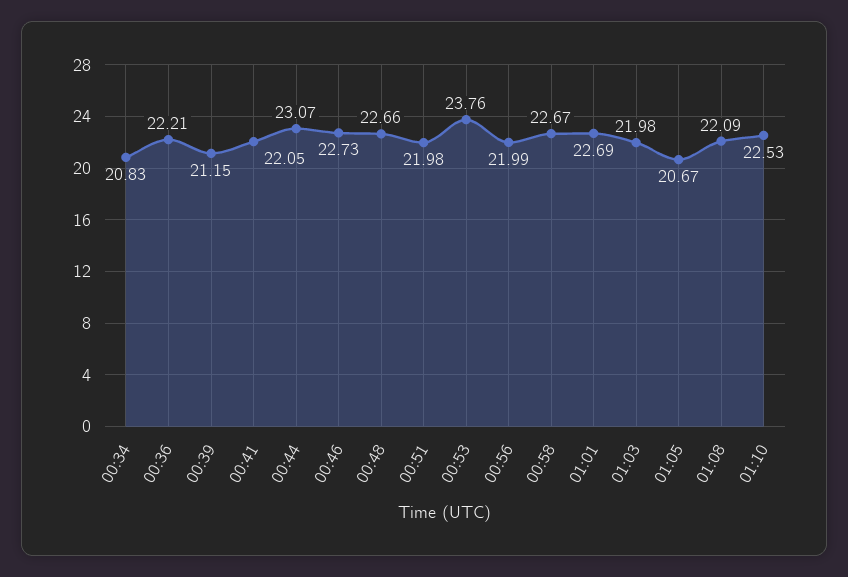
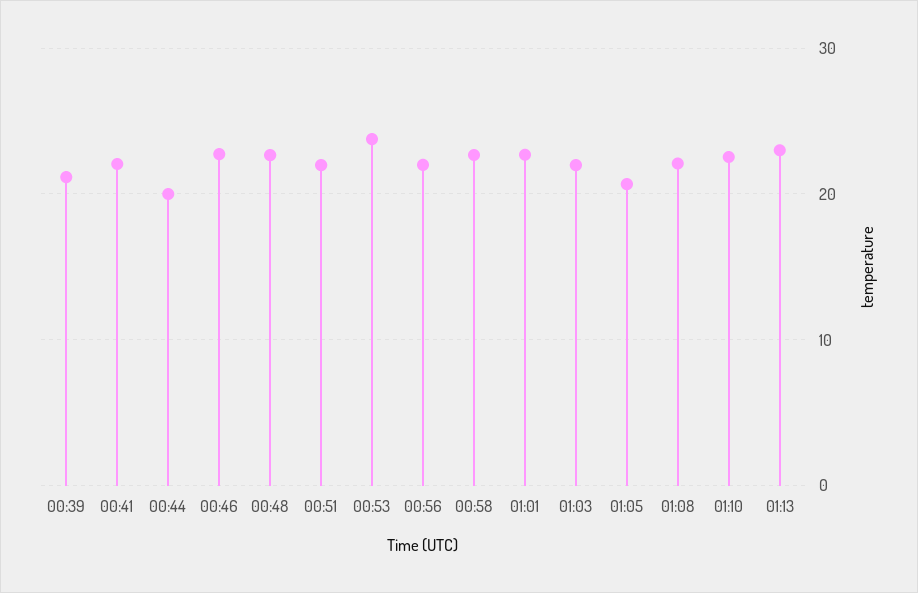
00:34: 20.83 -> none
00:36: 22.21 -> none
00:44: 23.07 -> 20
01:13: none -> 23

